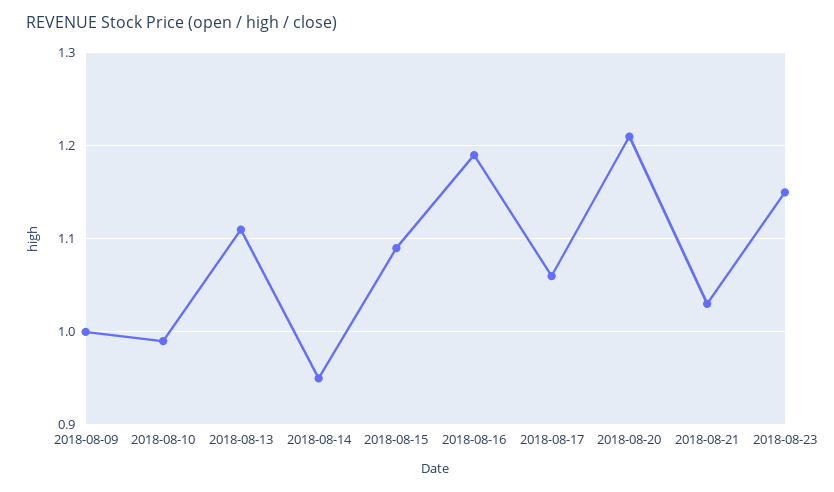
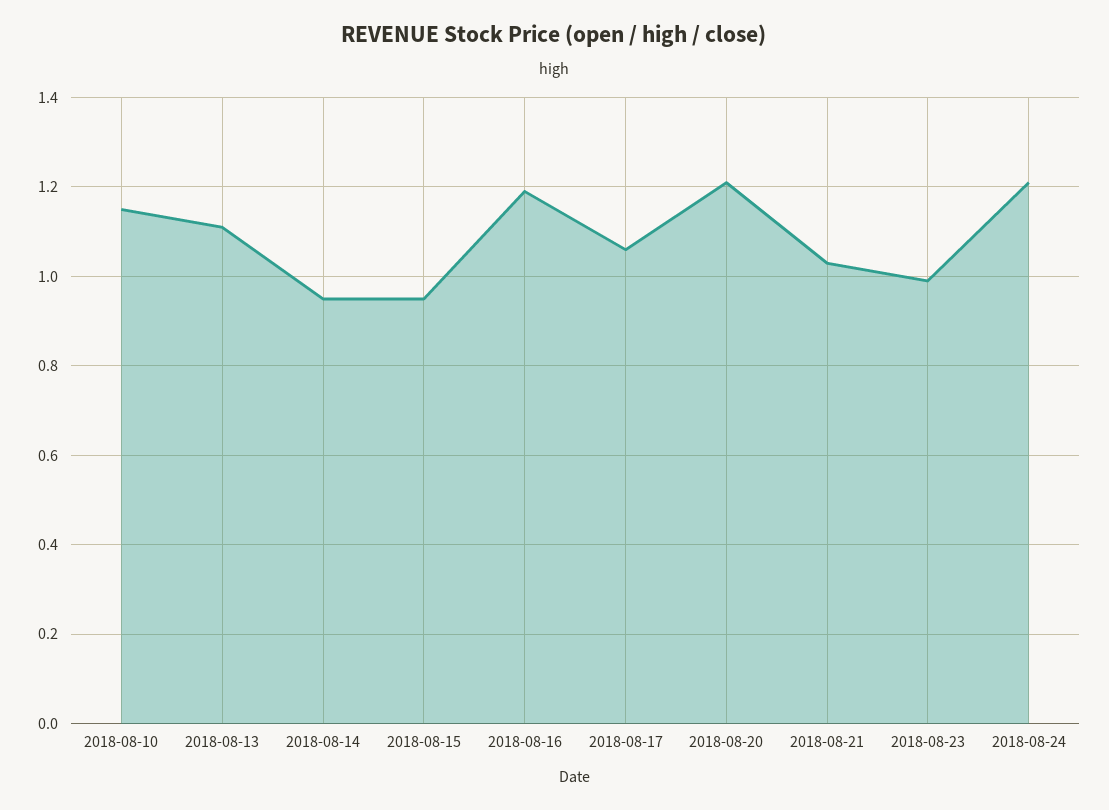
2018-08-09: 1 -> none
2018-08-10: 0.99 -> 1.15
2018-08-15: 1.09 -> 0.95
2018-08-23: 1.15 -> 1
2018-08-24: none -> 1.2

